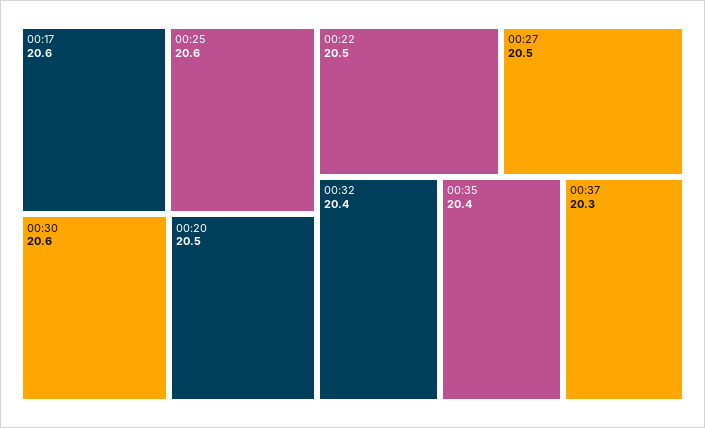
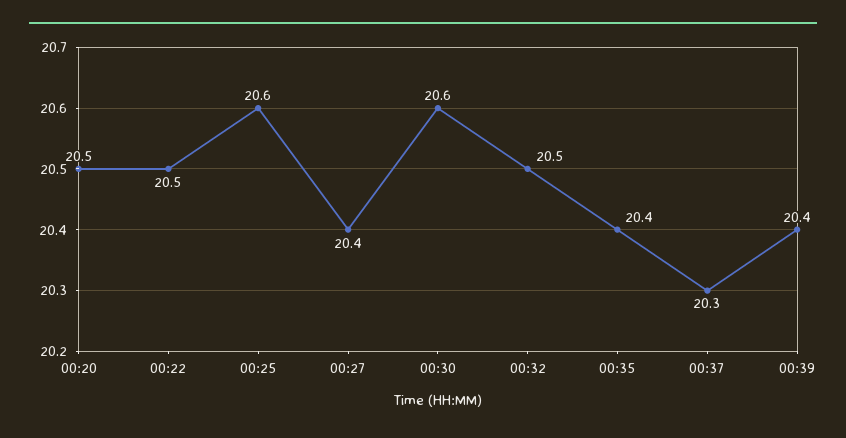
00:17: 20.6 -> none
00:27: 20.5 -> 20.4
00:32: 20.4 -> 20.5
00:39: none -> 20.4

